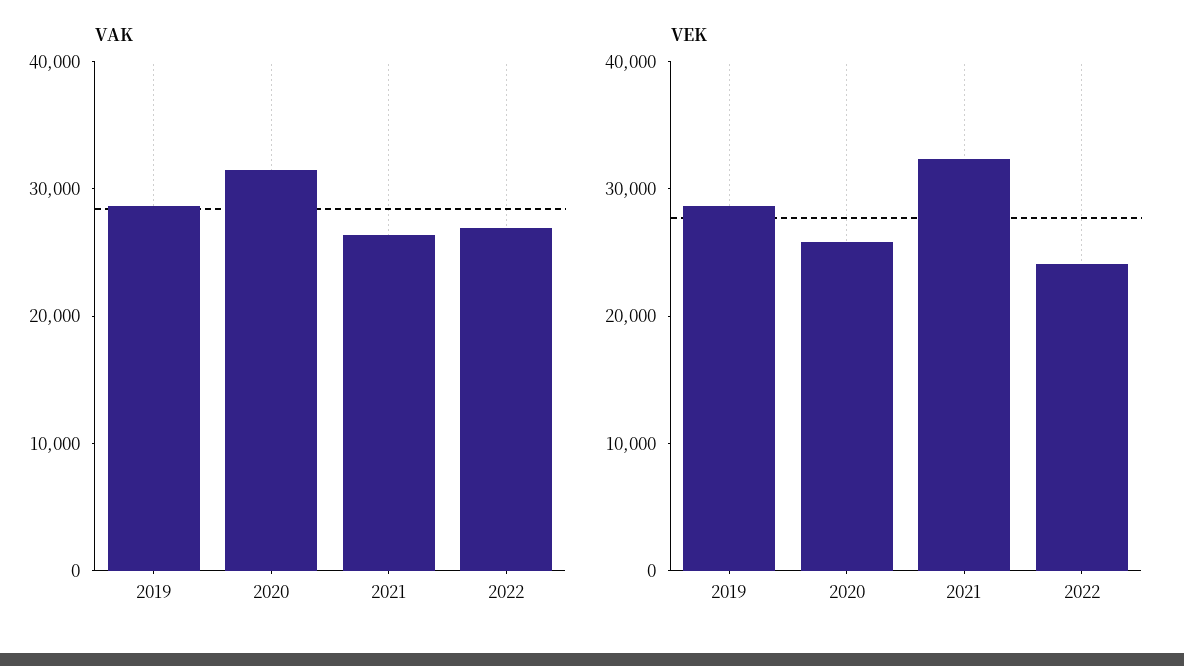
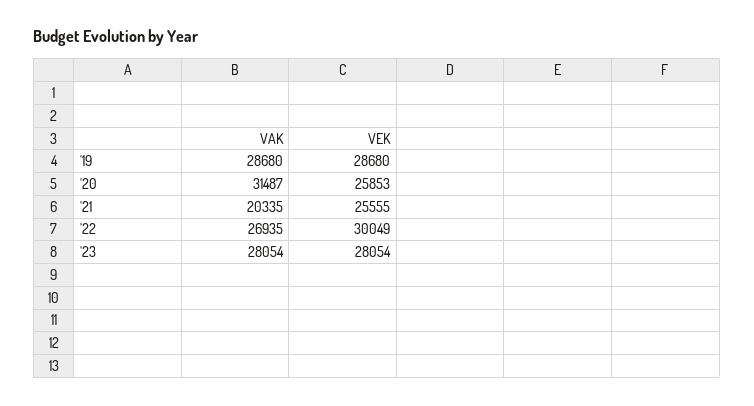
VAK, 2021: 26000 -> 20335
VEK, 2021: 32000 -> 25555
VEK, 2022: 24000 -> 30049
VAK, '23: none -> 28054
VEK, '23: none -> 28054

